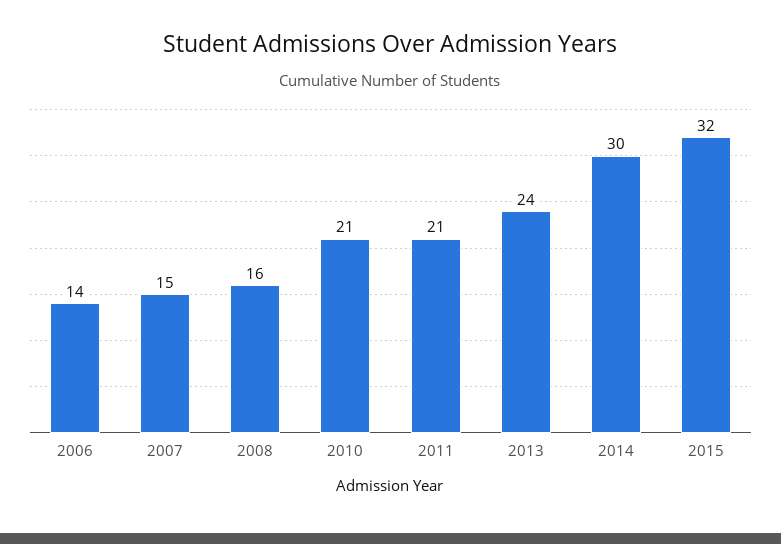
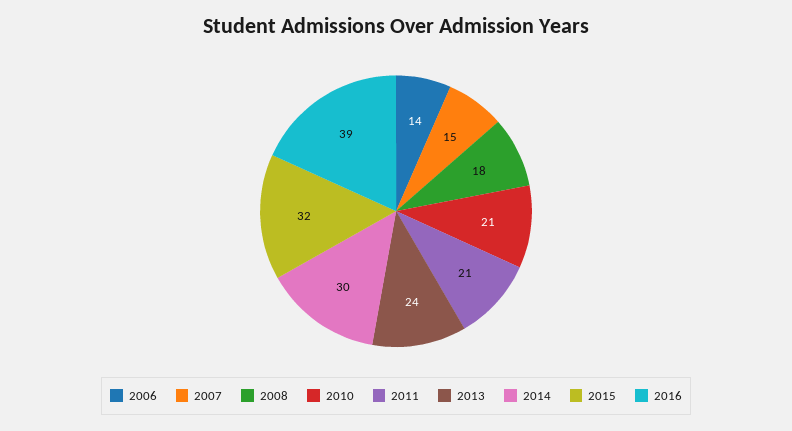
2008: 16 -> 18
2016: none -> 39

